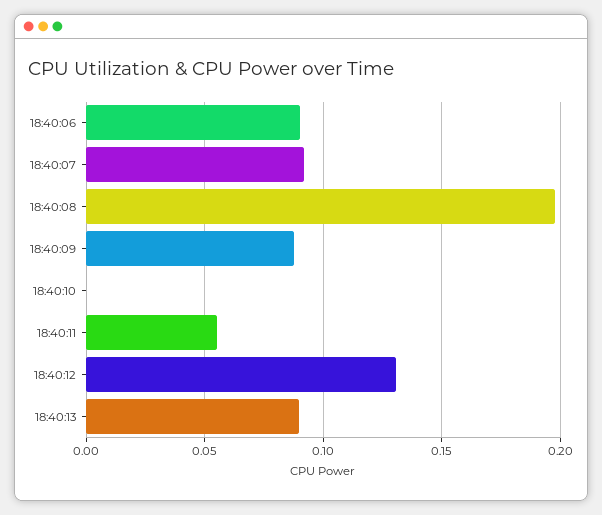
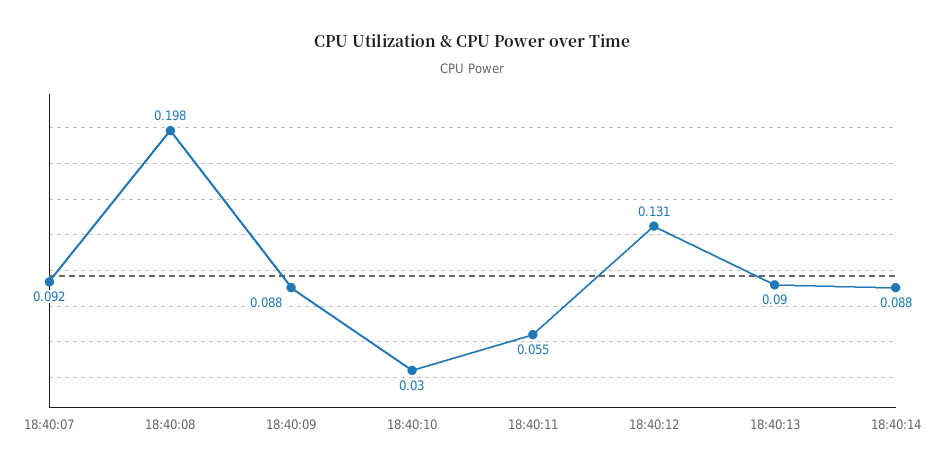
18:40:06: 0.09 -> none
18:40:10: 0 -> 0.03
18:40:14: none -> 0.088

